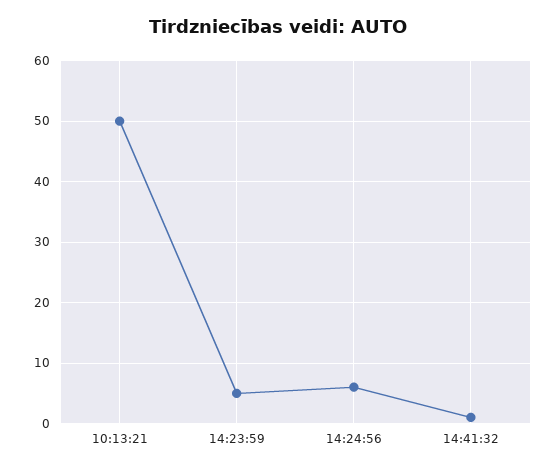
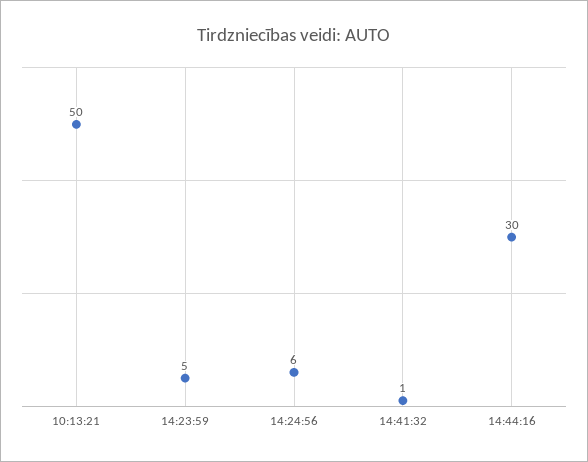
14:44:16: none -> 30

